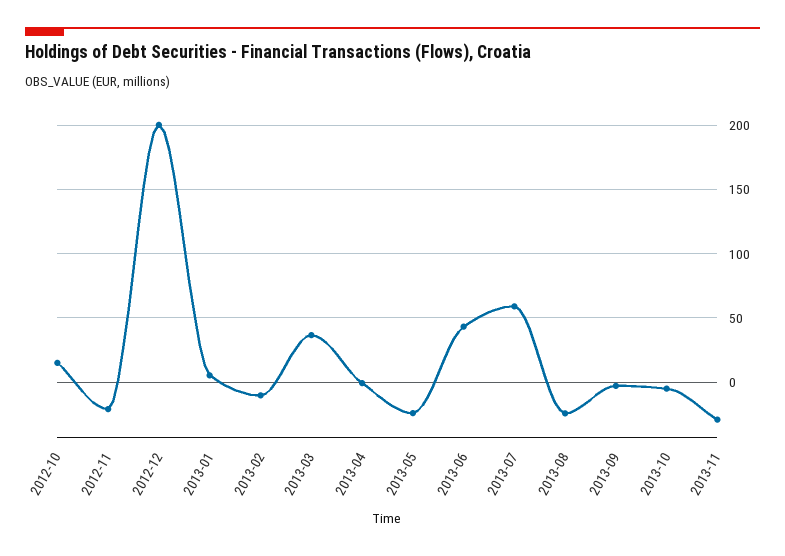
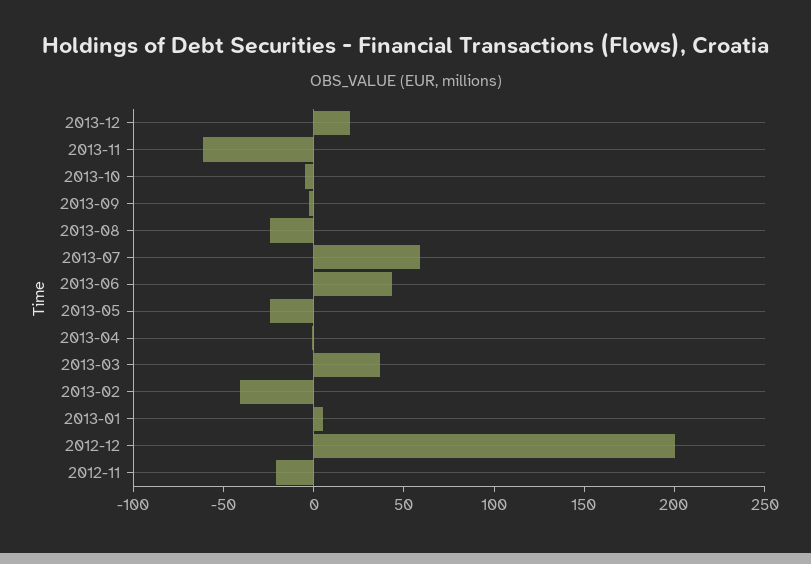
2012-10: 15 -> none
2013-02: -10 -> -40
2013-11: -30 -> -60
2013-12: none -> 20

